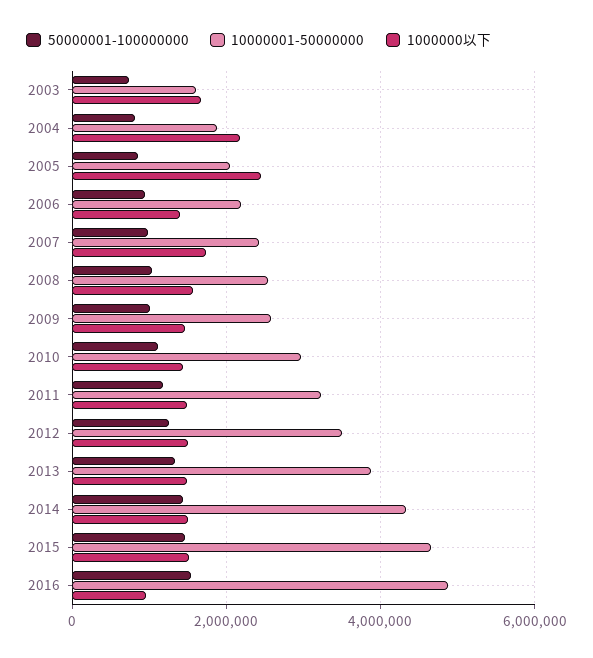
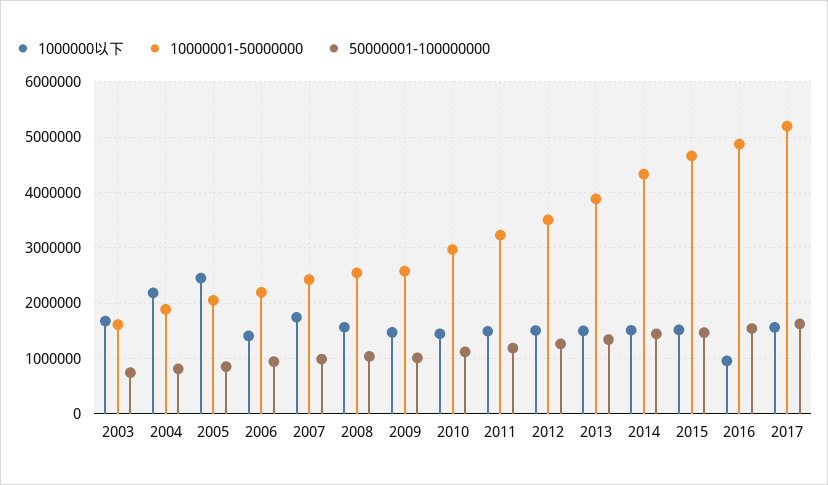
1000000以下, 2017: none -> 1600000
10000001-50000000, 2017: none -> 5200000
50000001-100000000, 2017: none -> 1600000

